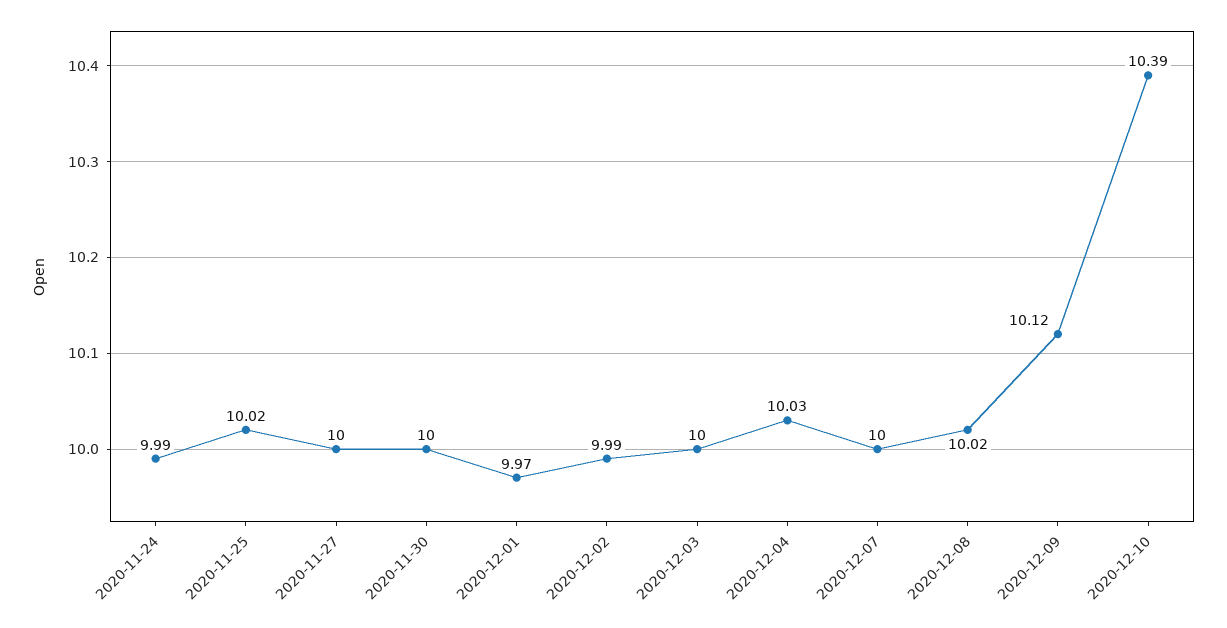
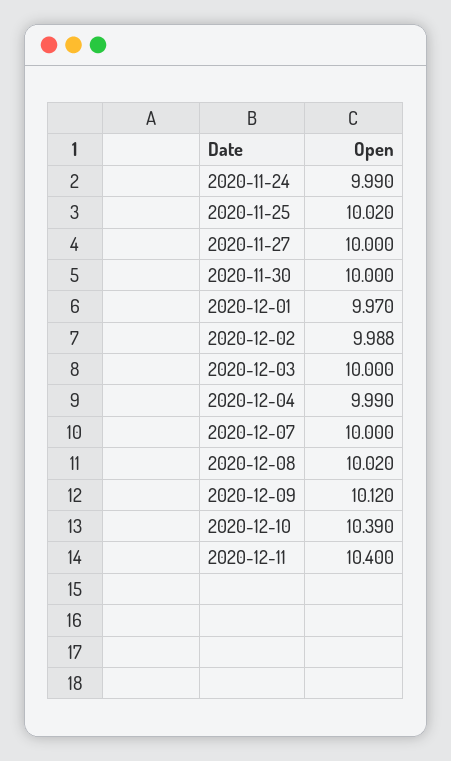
2020-12-04: 10.03 -> 9.99
2020-12-11: none -> 10.4

